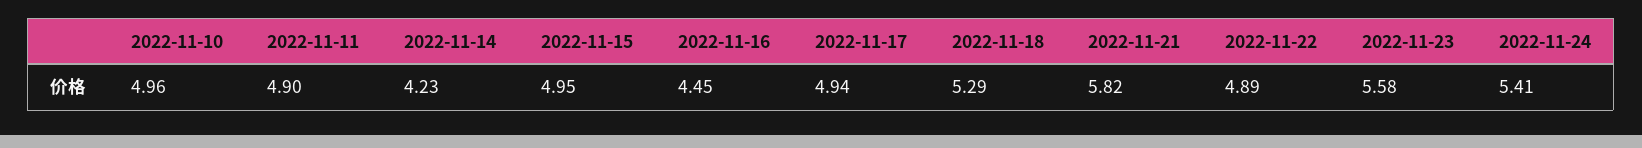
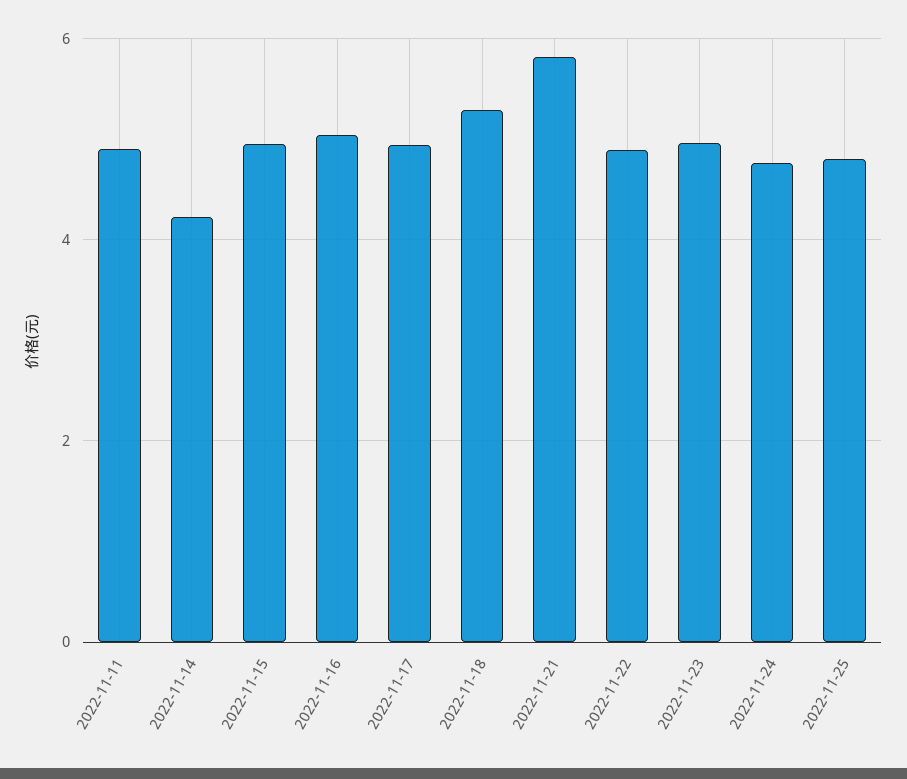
2022-11-10: 4.96 -> none
2022-11-16: 4.45 -> 5
2022-11-23: 5.58 -> 5
2022-11-24: 5.41 -> 4.8
2022-11-25: none -> 4.8

